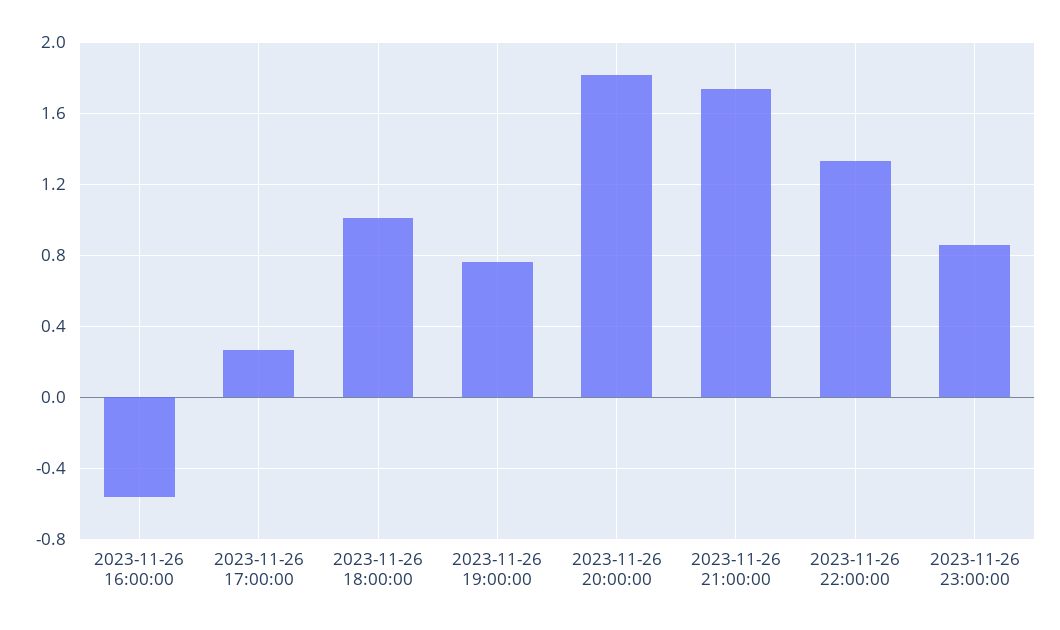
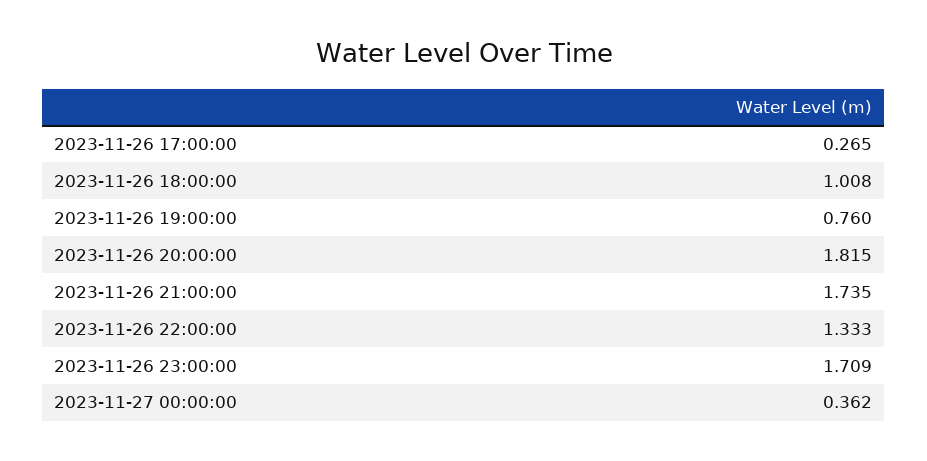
2023-11-26 16:00:00: -0.55 -> none
2023-11-26 23:00:00: 0.85 -> 1.709
2023-11-27 00:00:00: none -> 0.362

